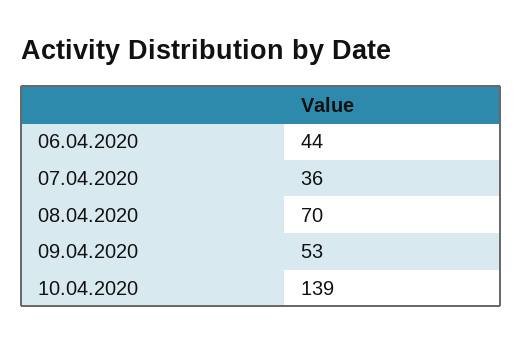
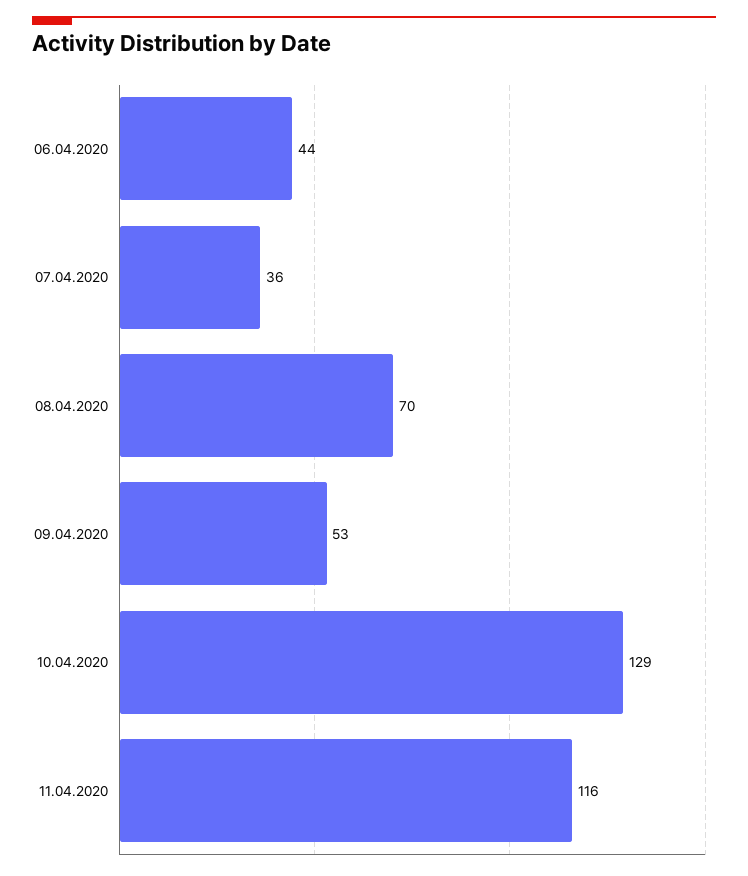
10.04.2020: 139 -> 129
11.04.2020: none -> 116

